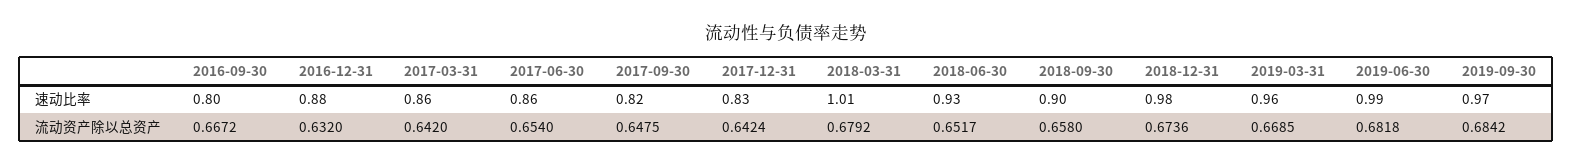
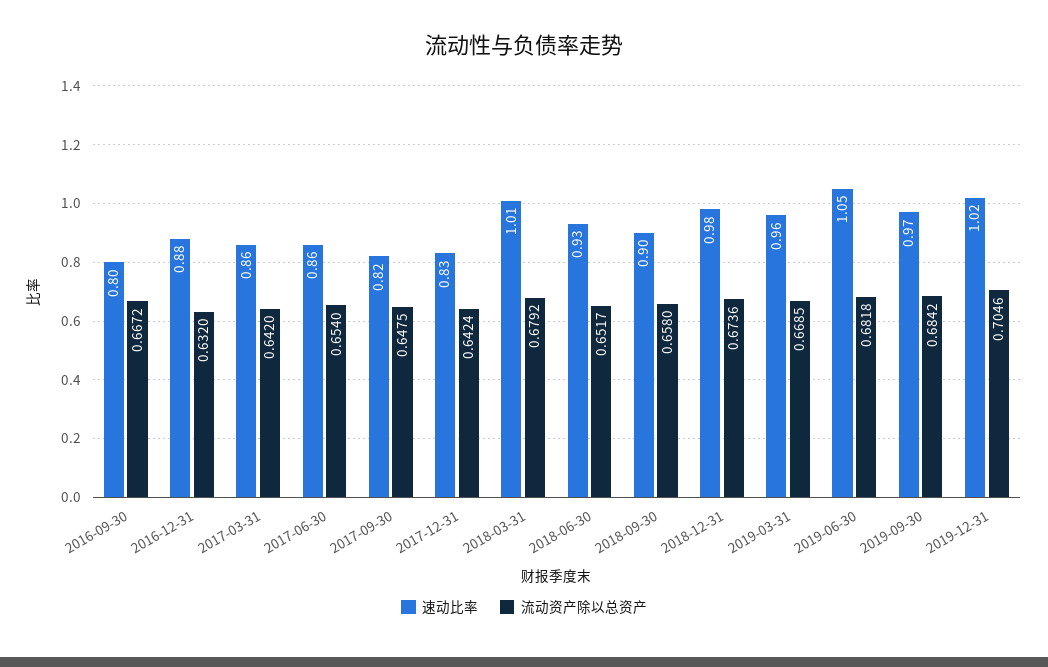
速动比率, 2019-06-30: 0.99 -> 1.05
速动比率, 2019-12-31: none -> 1.02
流动资产除以总资产, 2019-12-31: none -> 0.7046

